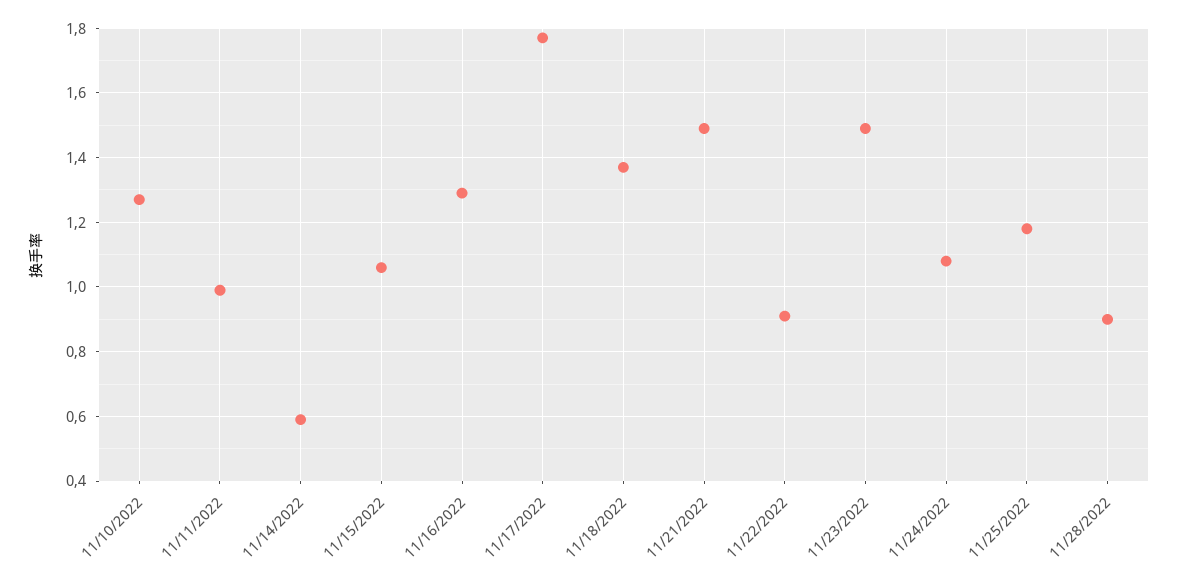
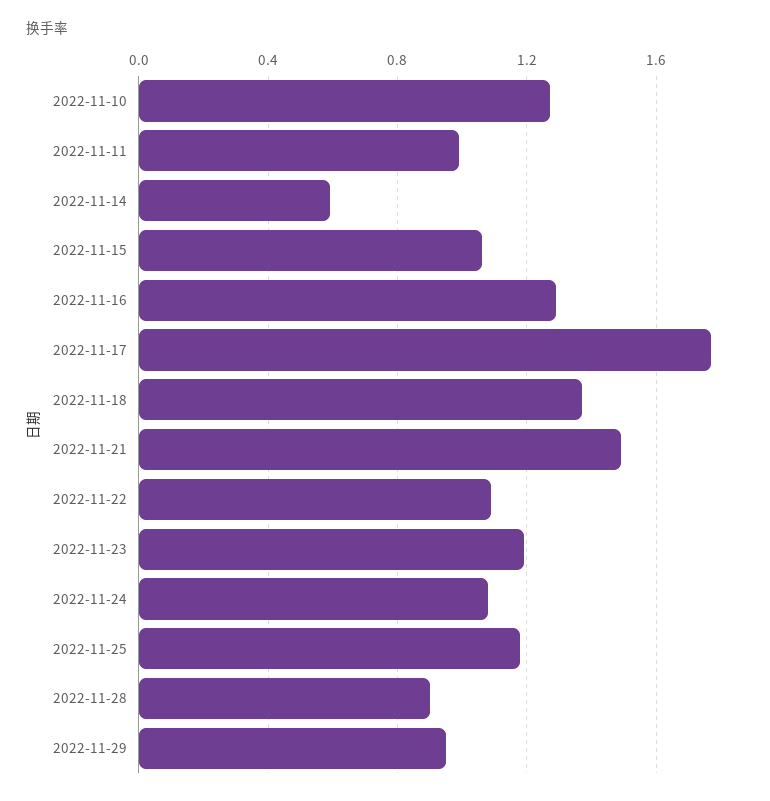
11/22/2022: 0.9 -> 1.1
11/23/2022: 1.5 -> 1.2
2022-11-29: none -> 0.95

